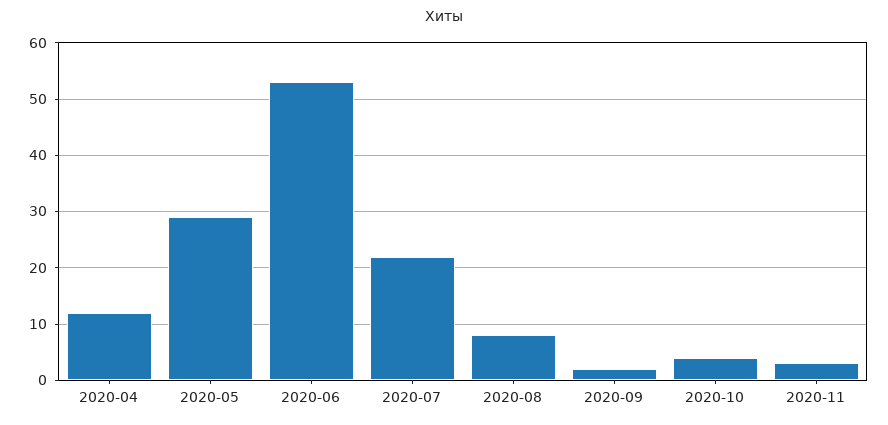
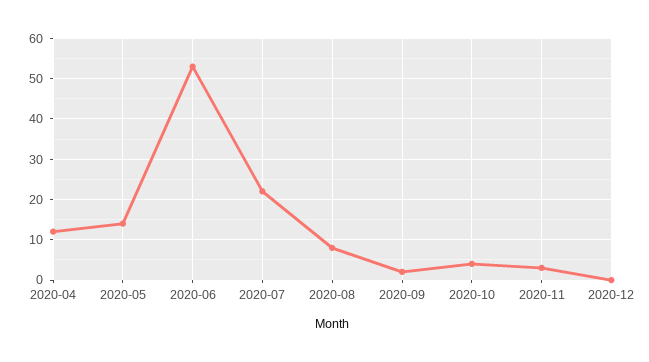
2020-05: 30 -> 15
2020-12: none -> 0

